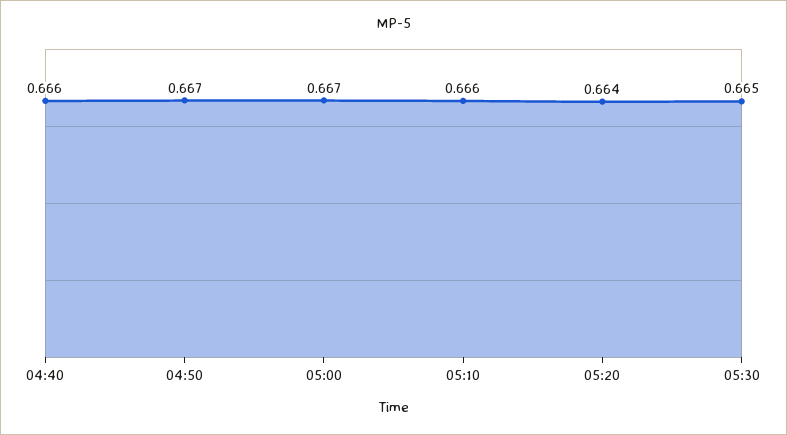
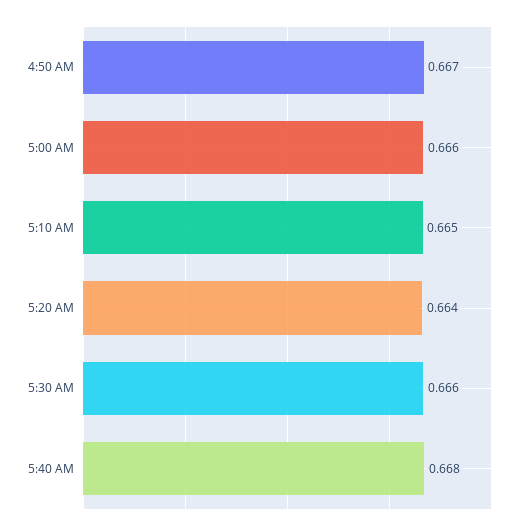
04:40: 0.666 -> none
05:00: 0.667 -> 0.666
05:10: 0.666 -> 0.665
05:30: 0.665 -> 0.666
5:40 AM: none -> 0.668

